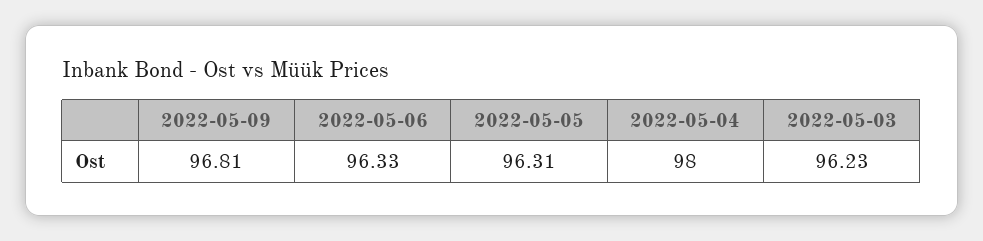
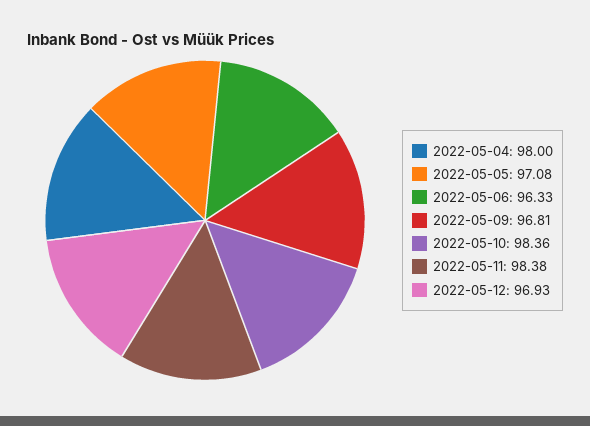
2022-05-05: 96.31 -> 97.08
2022-05-03: 96.23 -> none
2022-05-10: none -> 98.36
2022-05-11: none -> 98.38
2022-05-12: none -> 96.93

